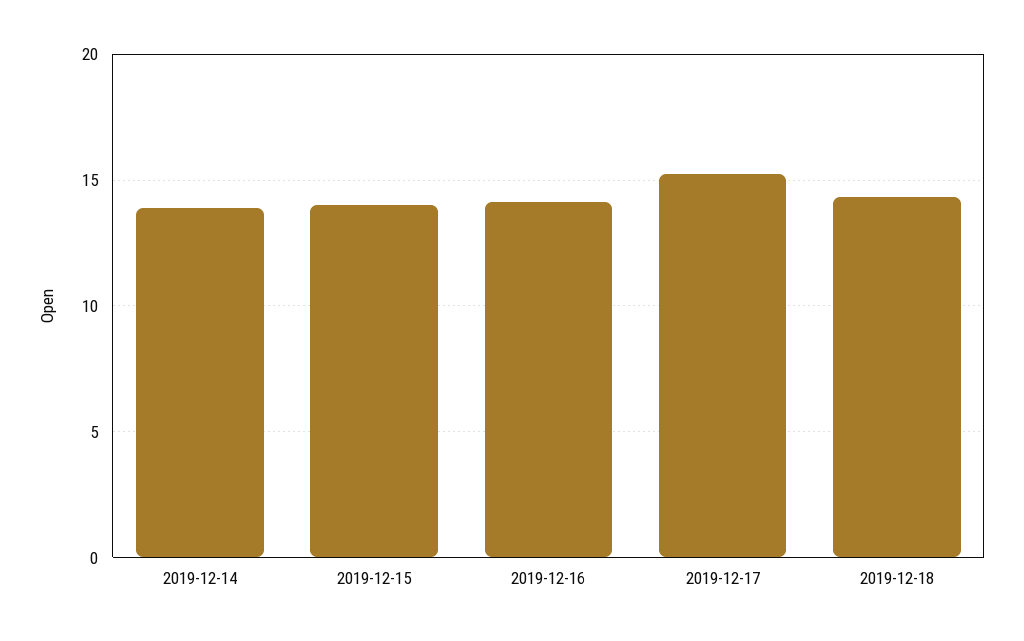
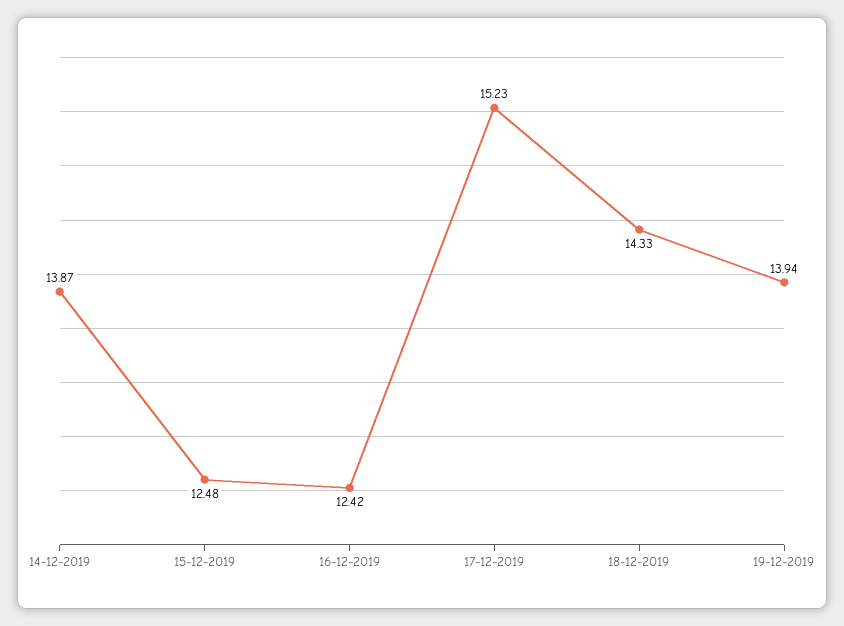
2019-12-15: 14 -> 12.48
2019-12-16: 14 -> 12.42
19-12-2019: none -> 13.94

